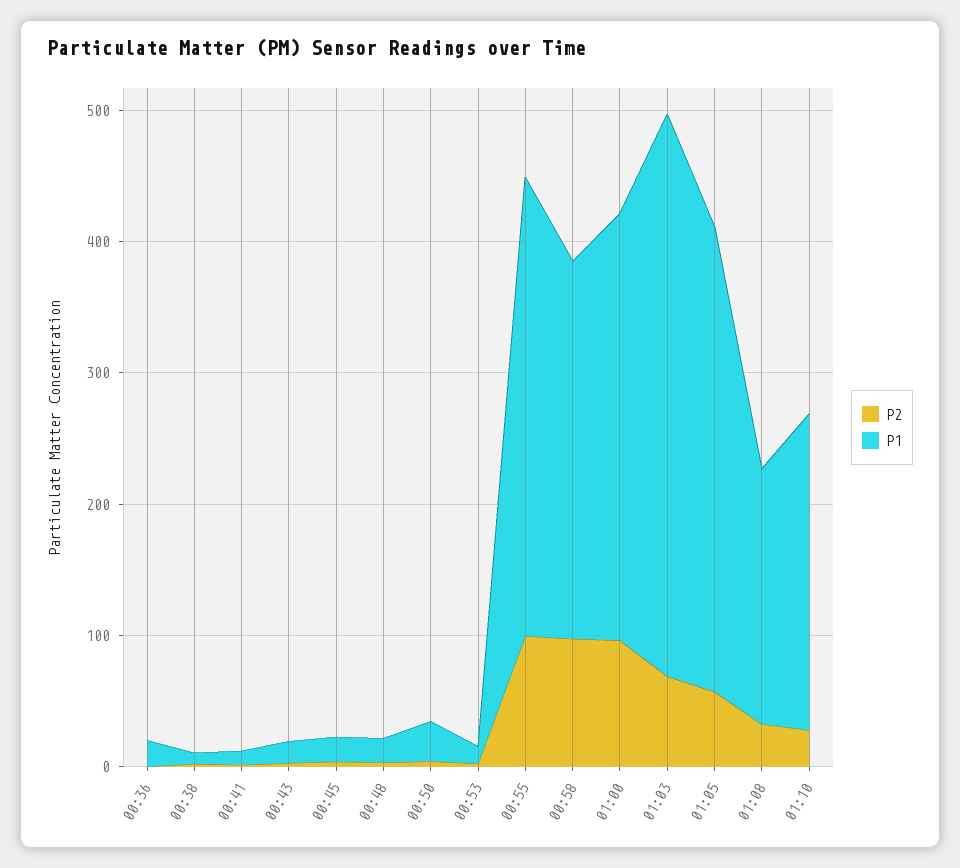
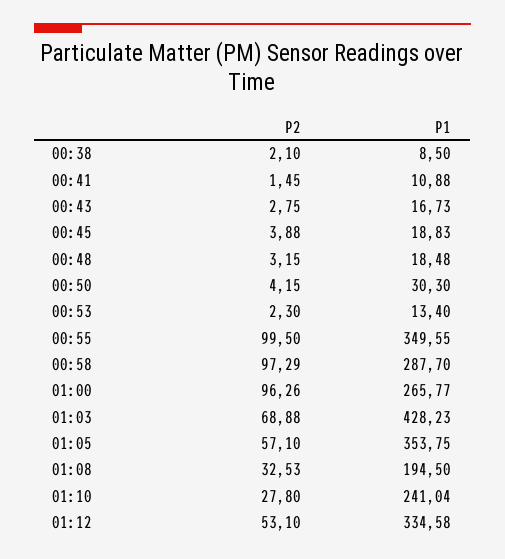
P2, 00:36: 0 -> none
P1, 00:36: 20 -> none
P1, 01:00: 320 -> 265.77
P2, 01:12: none -> 53.1
P1, 01:12: none -> 334.58

